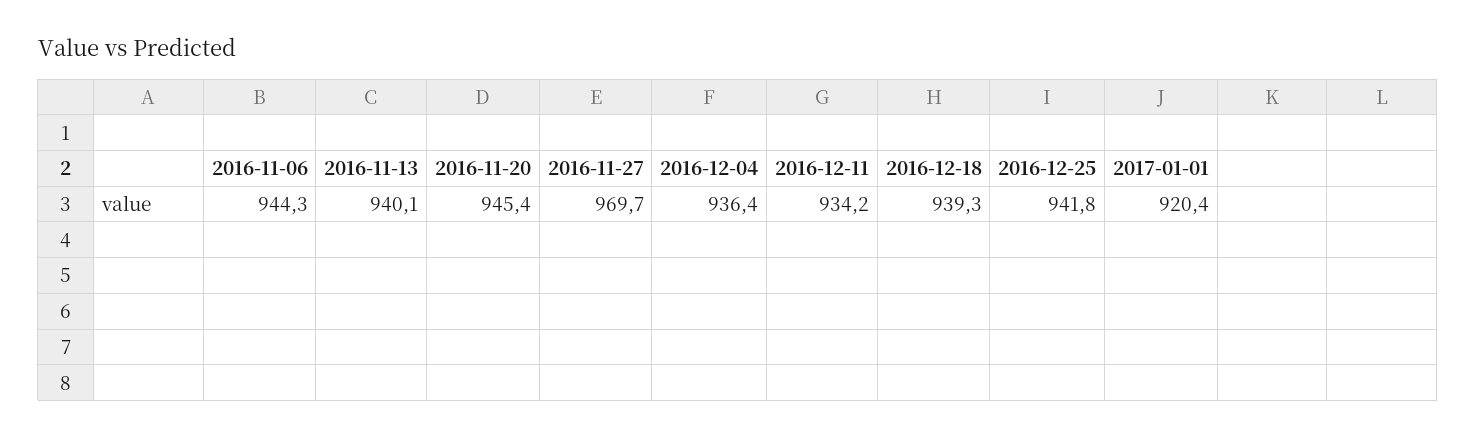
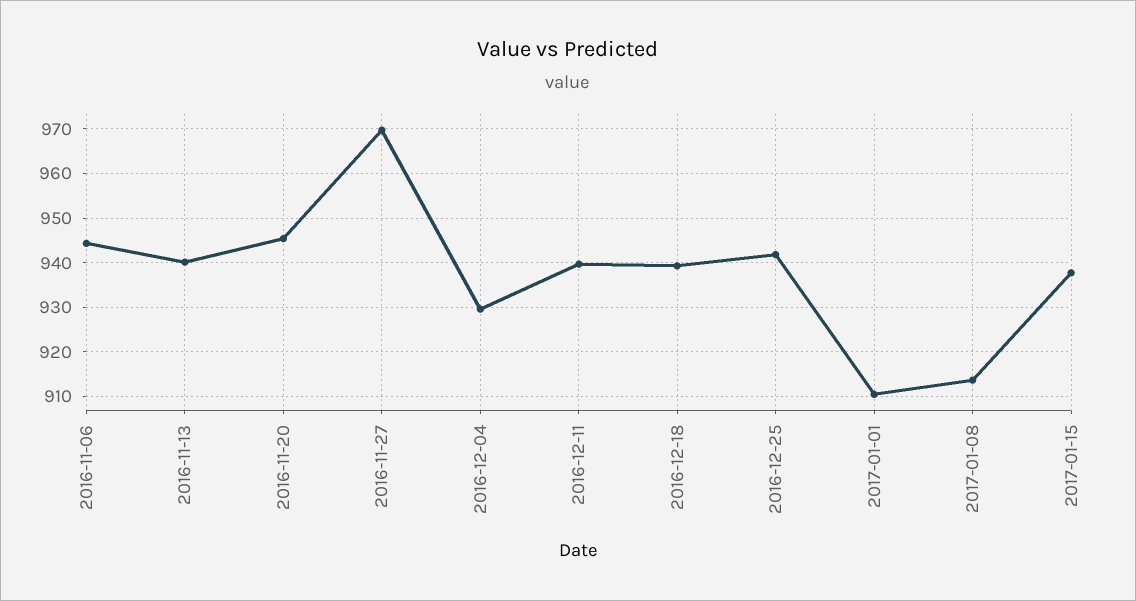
2016-12-04: 936.4 -> 930
2016-12-11: 934.2 -> 940
2017-01-01: 920.4 -> 910
2017-01-08: none -> 914
2017-01-15: none -> 938

